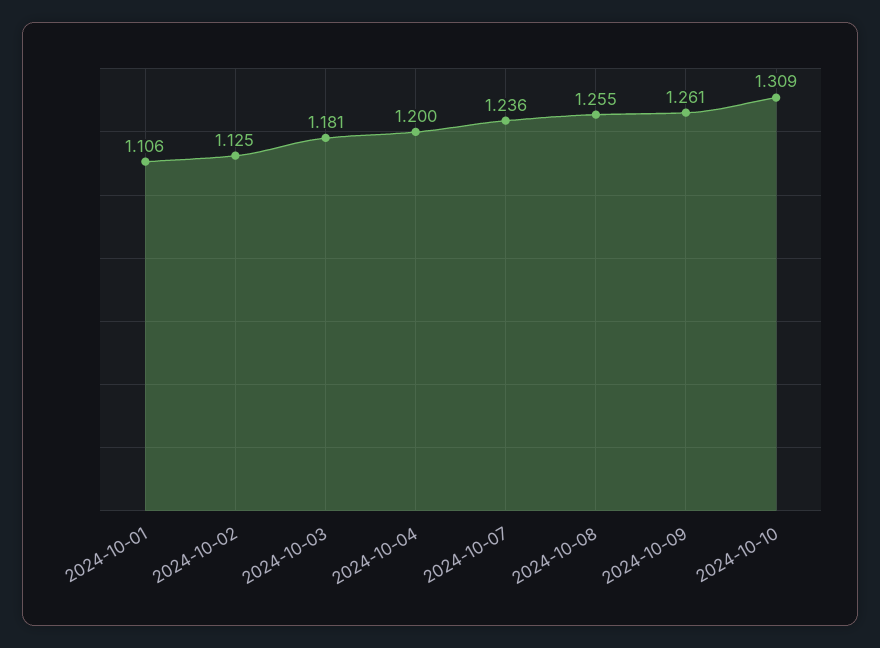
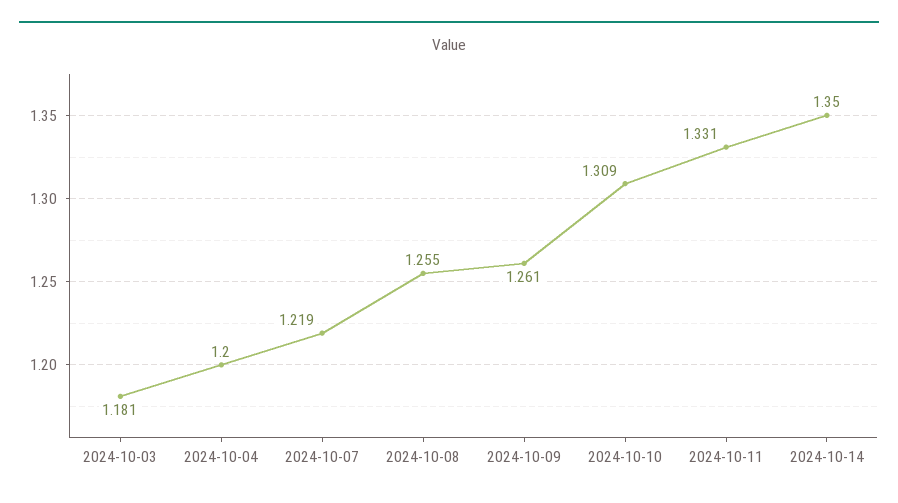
2024-10-01: 1.106 -> none
2024-10-02: 1.125 -> none
2024-10-07: 1.236 -> 1.219
2024-10-11: none -> 1.331
2024-10-14: none -> 1.35

